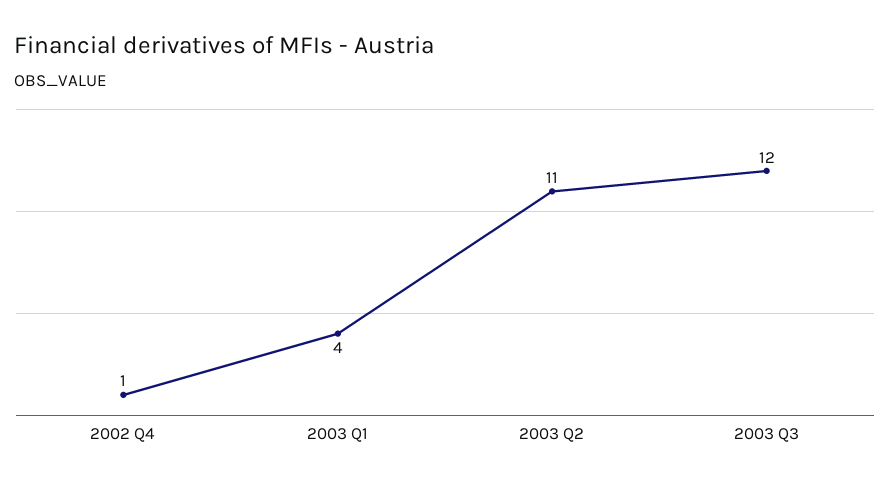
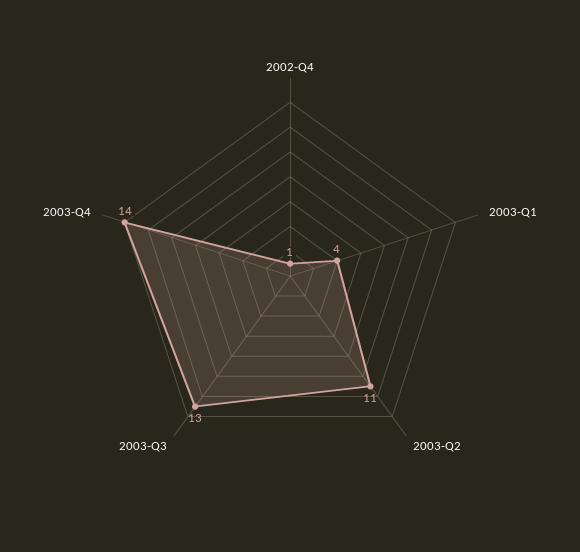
2003 Q3: 12 -> 13
2003-Q4: none -> 14

